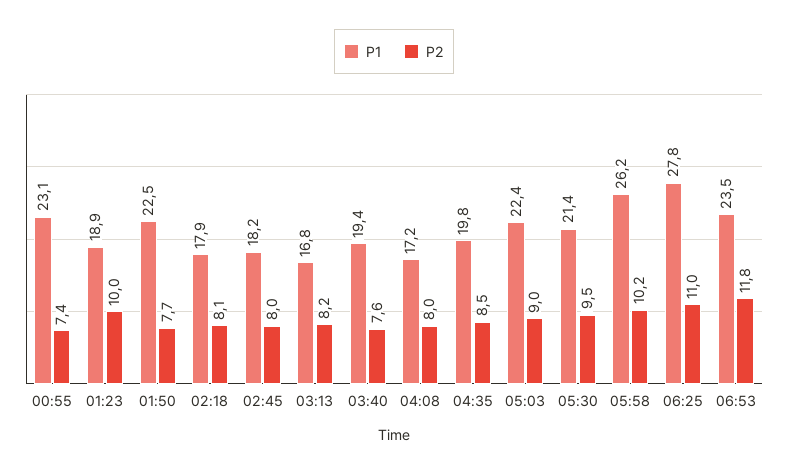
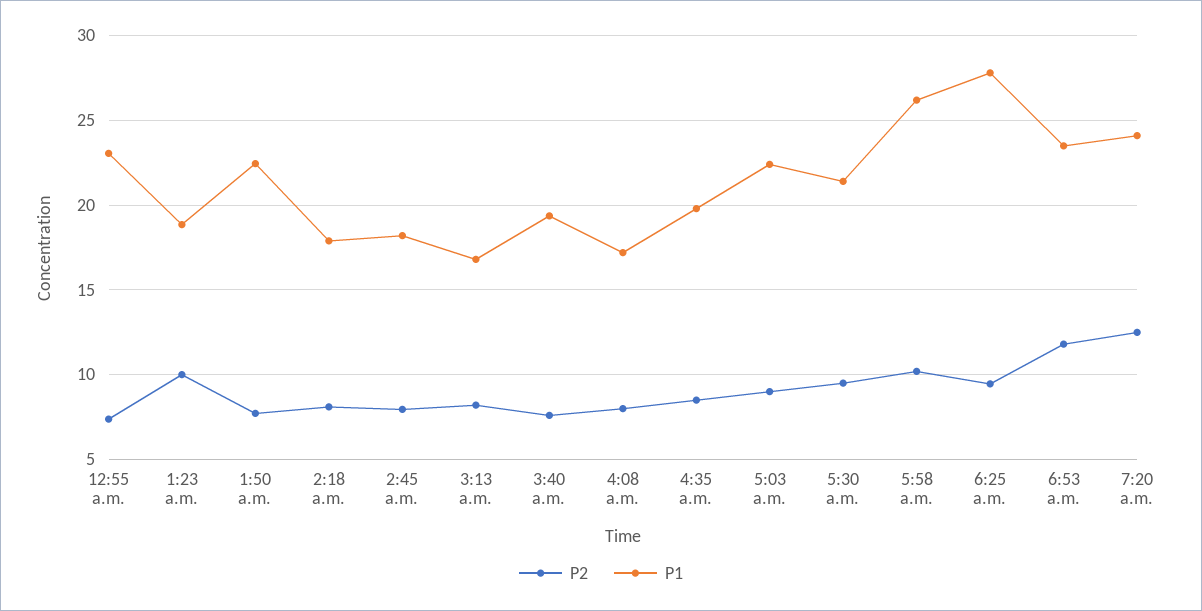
P2, 06:25: 11 -> 9.5
P2, 7:20 a.m.: none -> 12.5
P1, 7:20 a.m.: none -> 24

